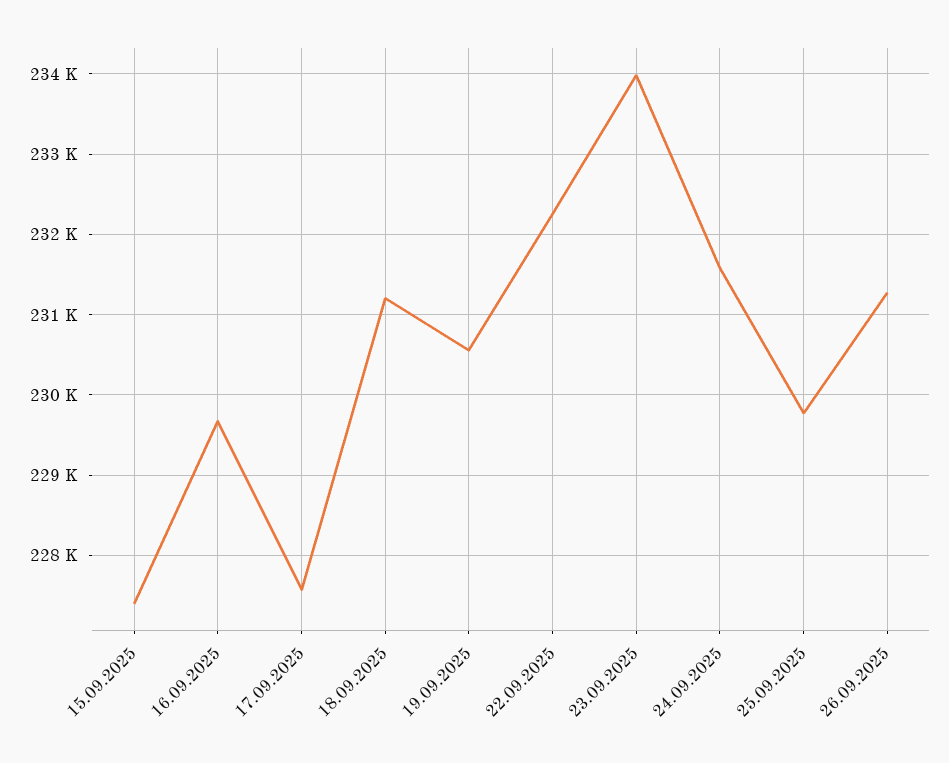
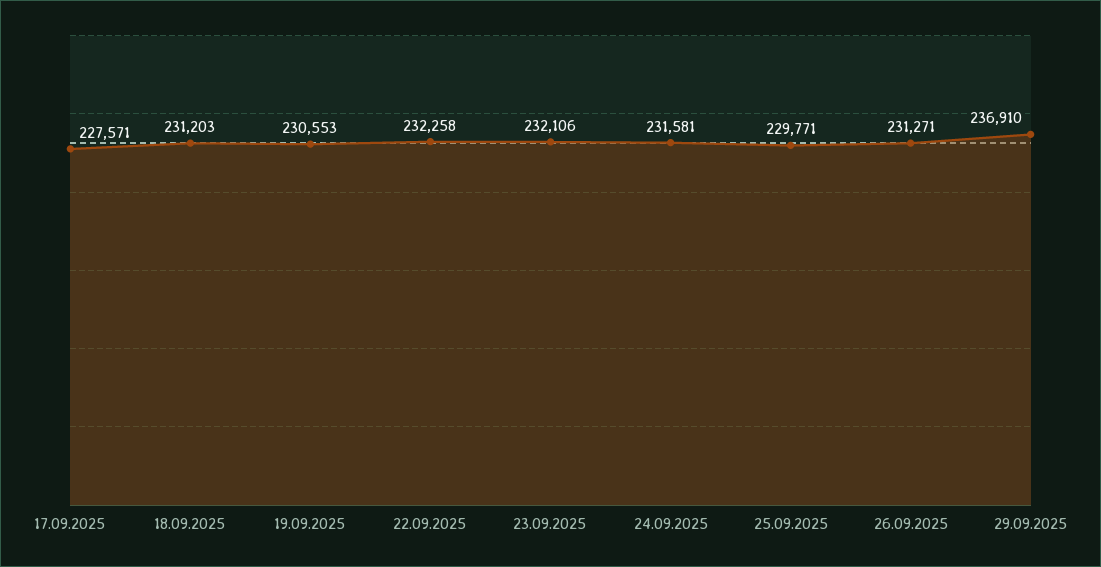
15.09.2025: 227400 -> none
16.09.2025: 229700 -> none
23.09.2025: 234000 -> 232106
29.09.2025: none -> 236910

